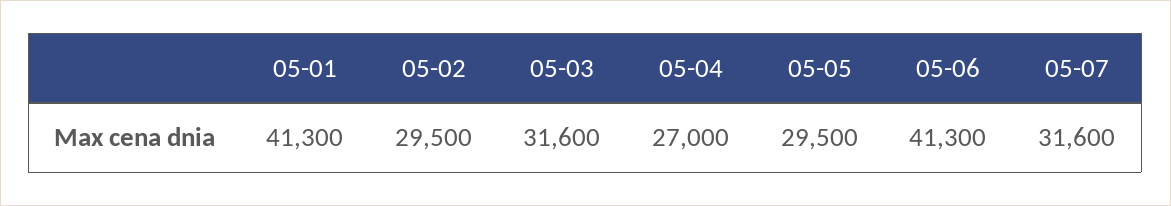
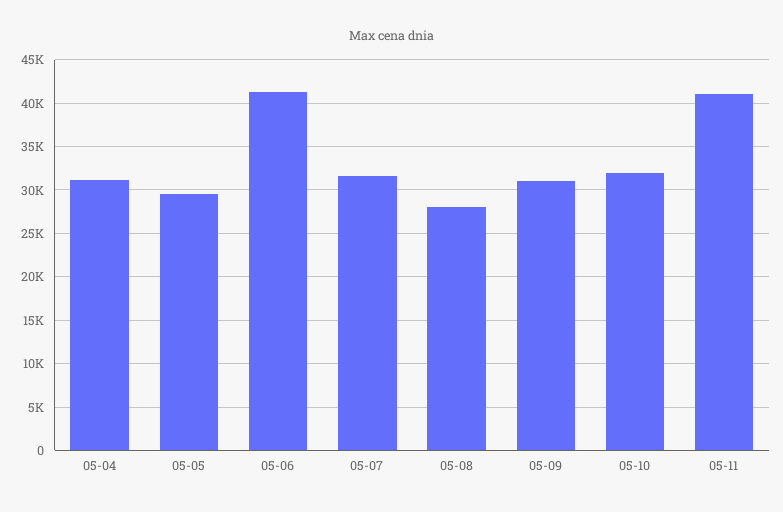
05-01: 41300 -> none
05-02: 29500 -> none
05-03: 31600 -> none
05-04: 27000 -> 31000
05-08: none -> 28000
05-09: none -> 31000
05-10: none -> 32000
05-11: none -> 41000

